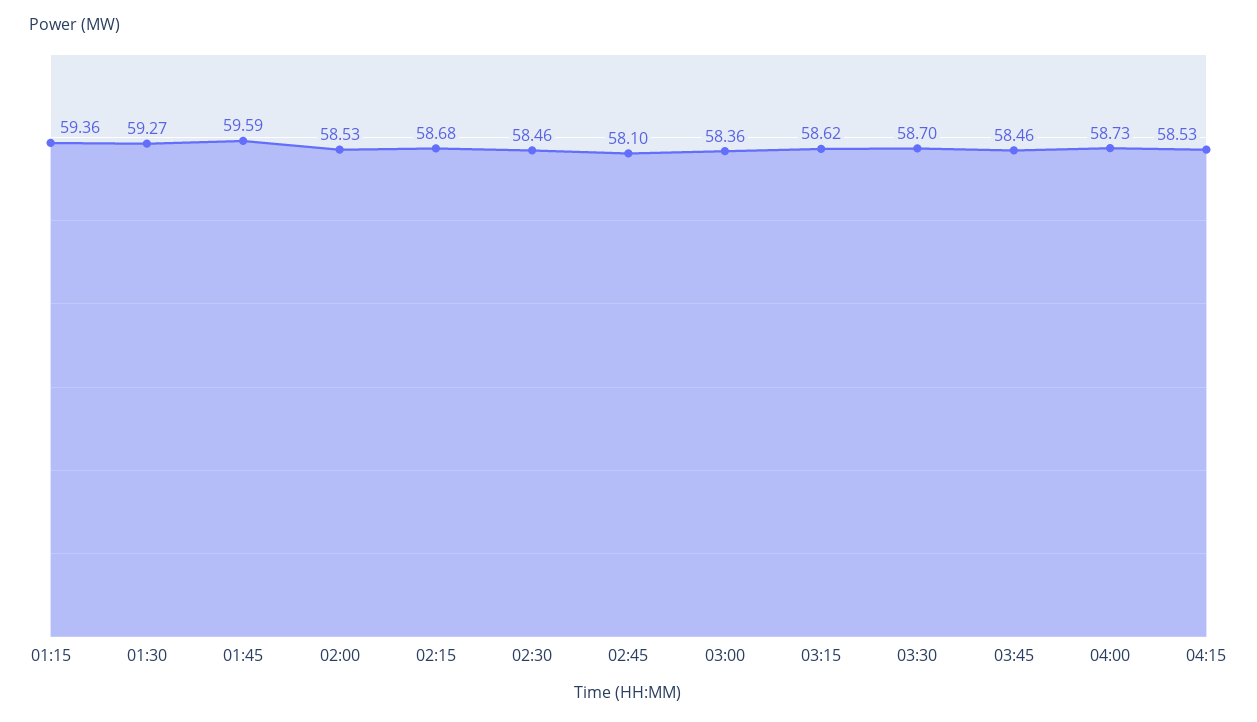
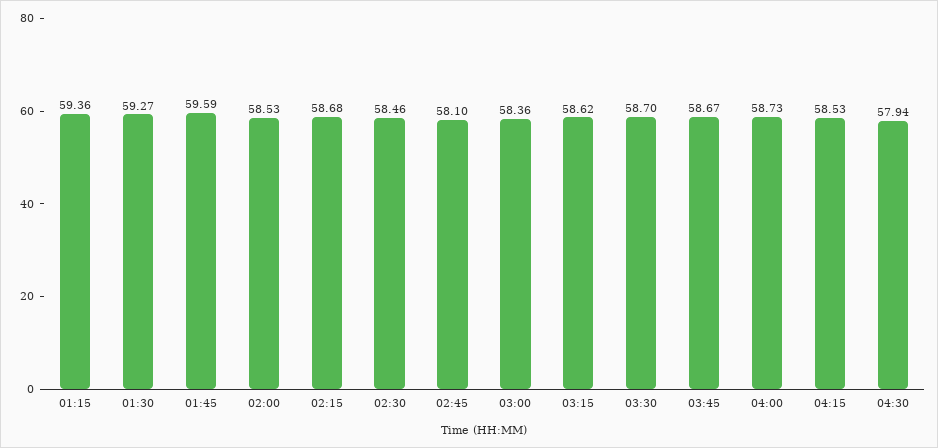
03:45: 58.46 -> 58.67
04:30: none -> 57.94

